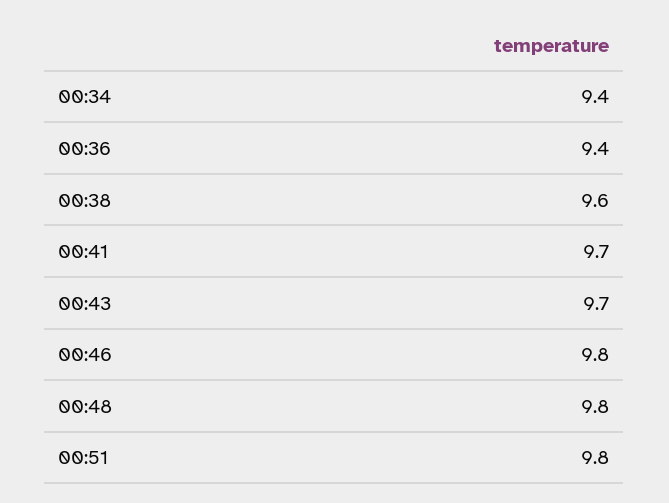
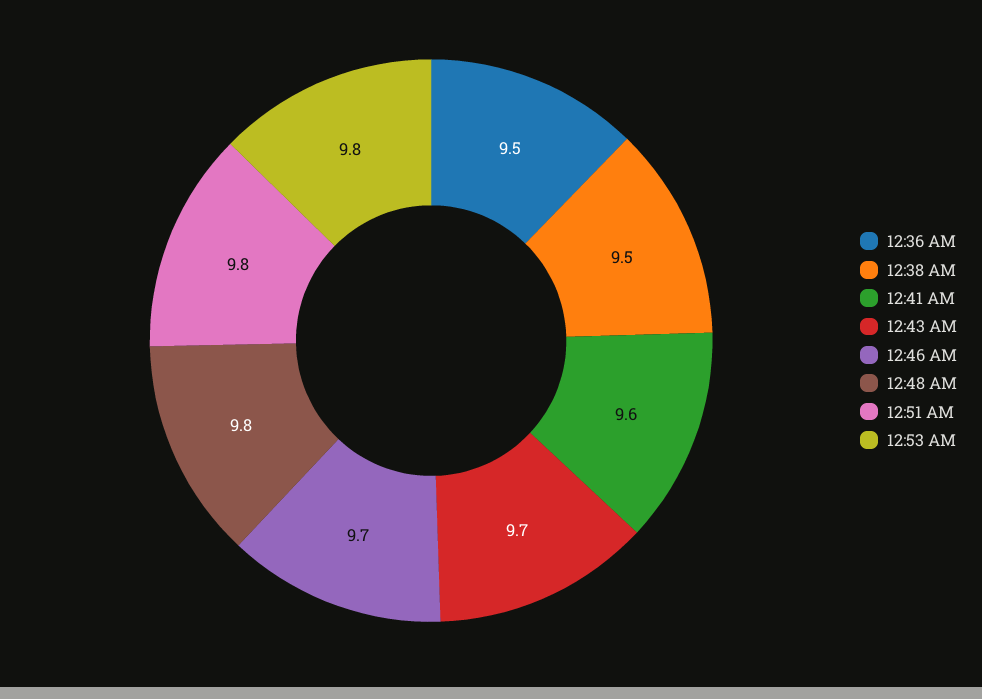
00:34: 9.4 -> none
00:36: 9.4 -> 9.5
00:38: 9.6 -> 9.5
00:41: 9.7 -> 9.6
00:46: 9.8 -> 9.7
12:53 AM: none -> 9.8

